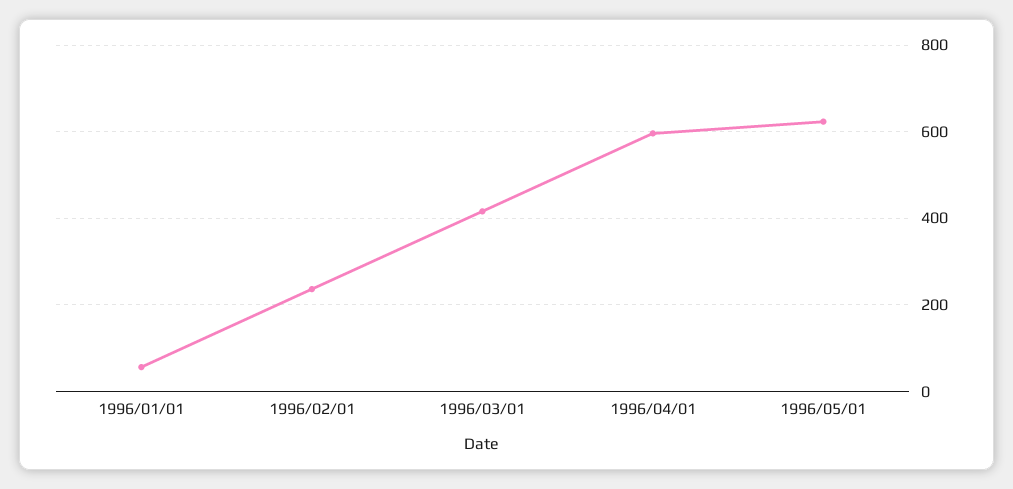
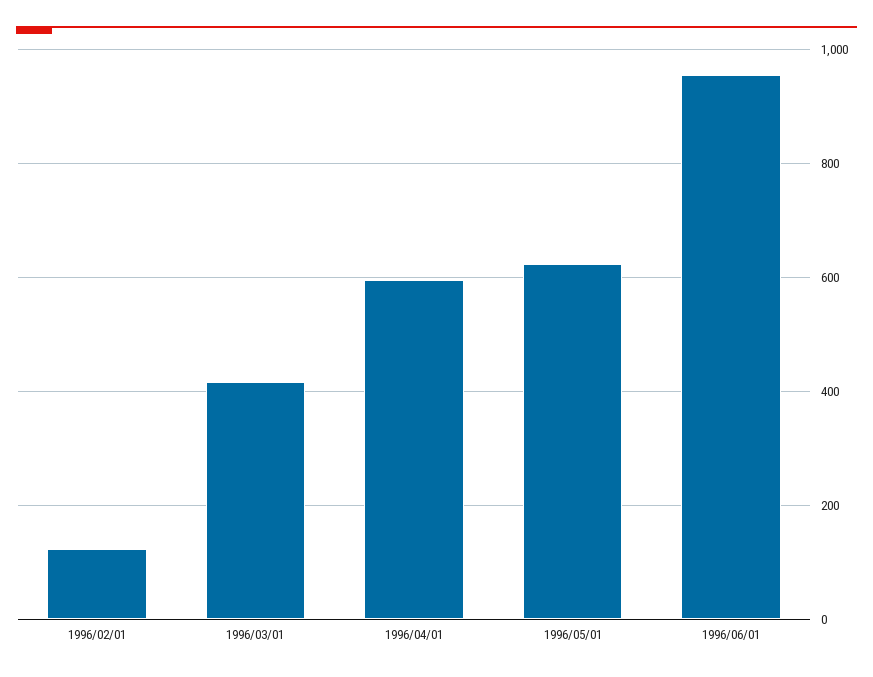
1996/01/01: 60 -> none
1996/02/01: 240 -> 120
1996/06/01: none -> 960

